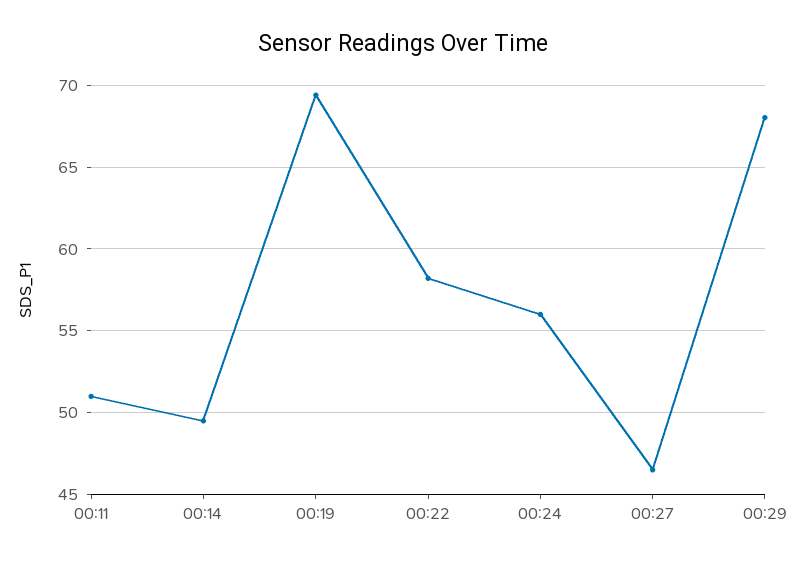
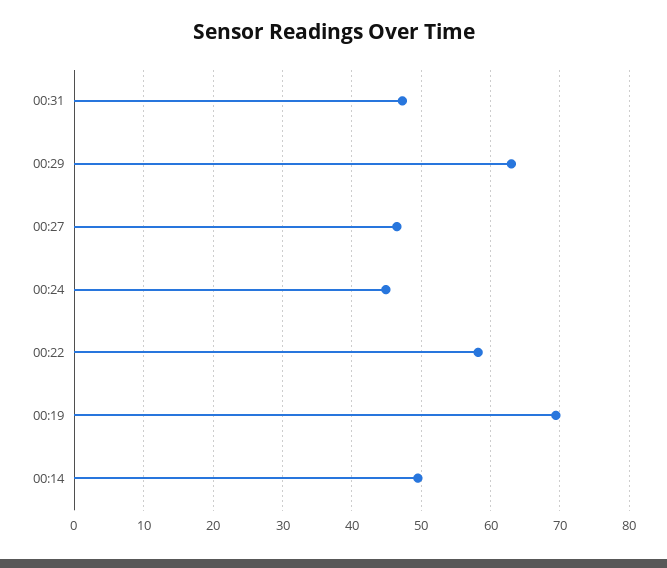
00:11: 51 -> none
00:24: 56 -> 45
00:29: 68 -> 63
00:31: none -> 47

